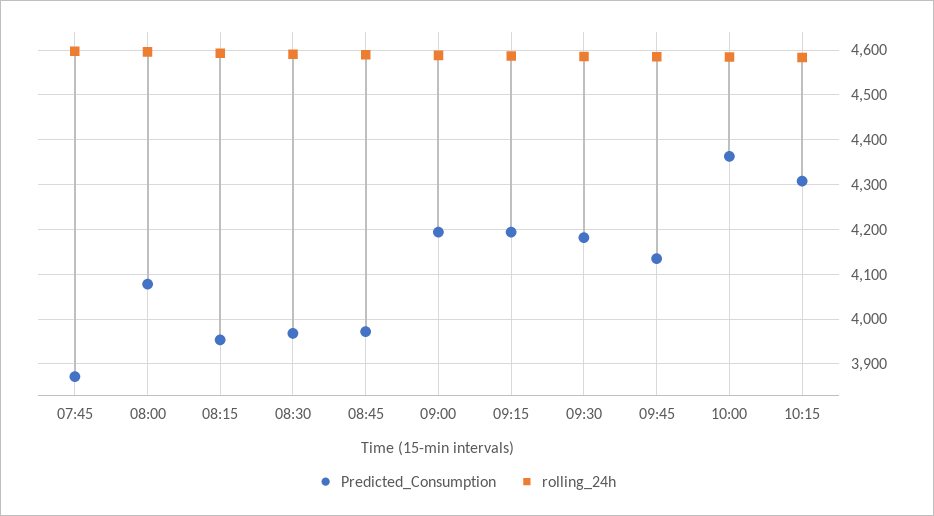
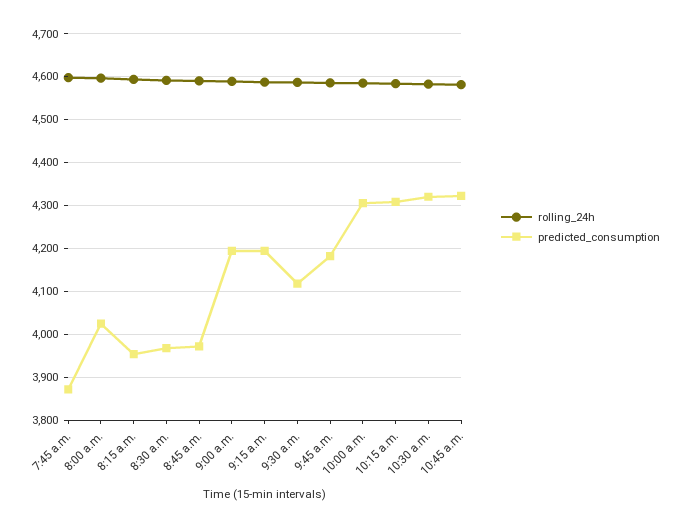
Predicted_Consumption, 08:00: 4080 -> 4020
Predicted_Consumption, 09:30: 4180 -> 4120
Predicted_Consumption, 09:45: 4140 -> 4180
Predicted_Consumption, 10:00: 4360 -> 4300
rolling_24h, 10:30 a.m.: none -> 4580
Predicted_Consumption, 10:30 a.m.: none -> 4320
rolling_24h, 10:45 a.m.: none -> 4580
Predicted_Consumption, 10:45 a.m.: none -> 4320

